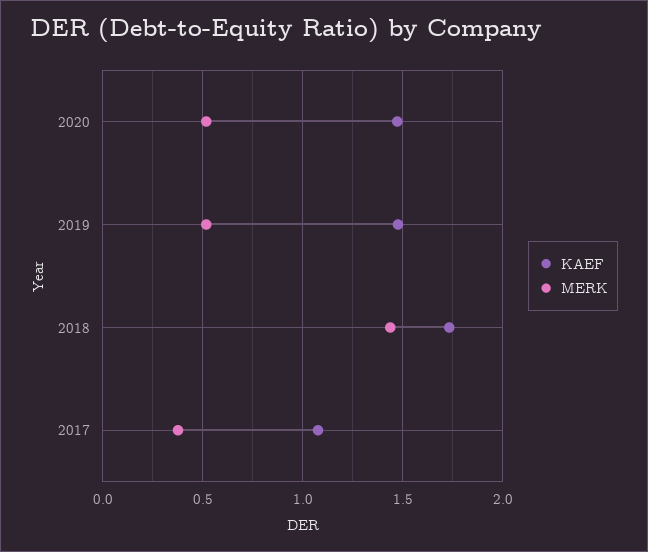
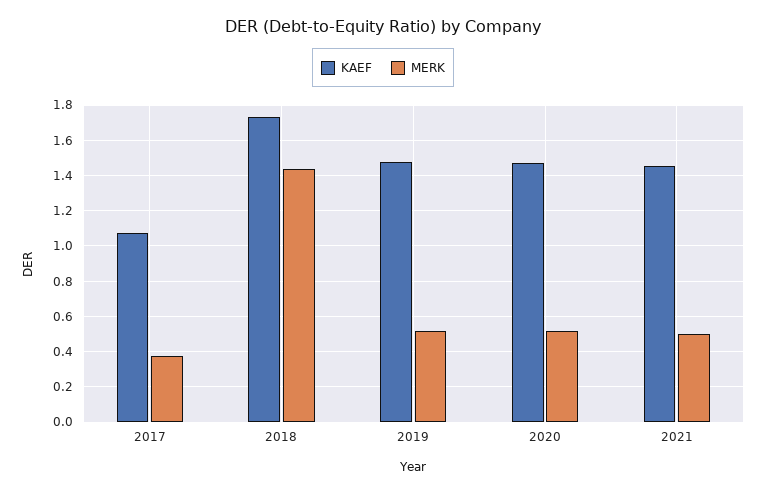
KAEF, 2021: none -> 1.45
MERK, 2021: none -> 0.5

